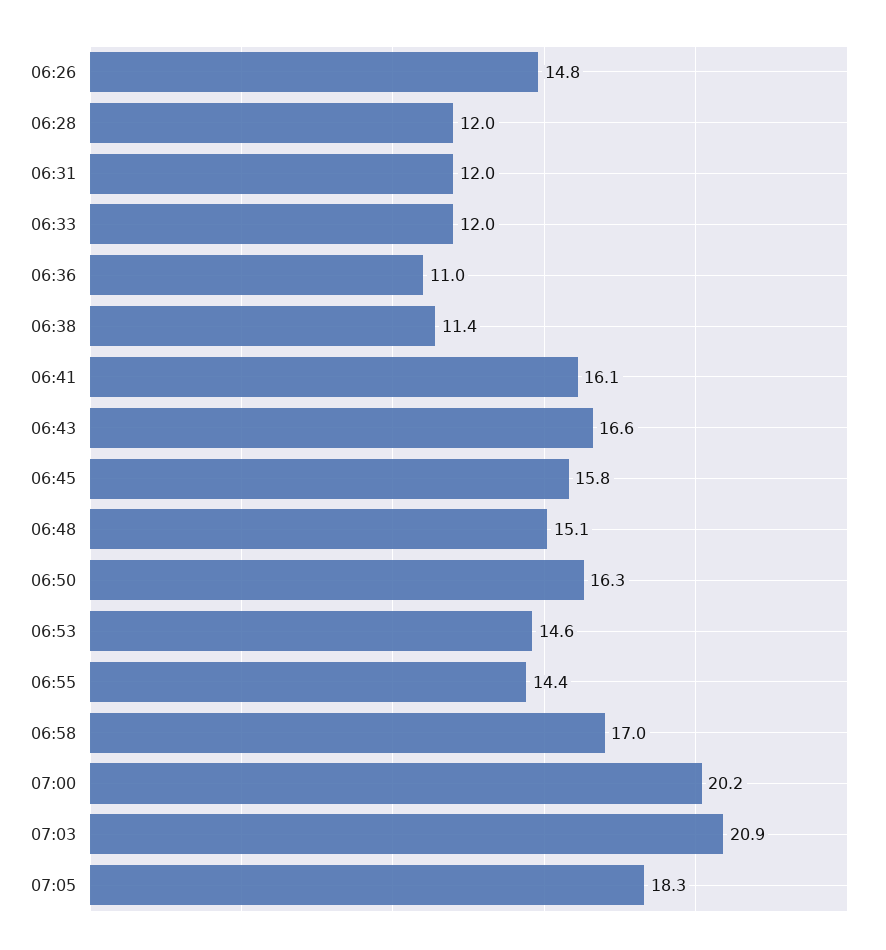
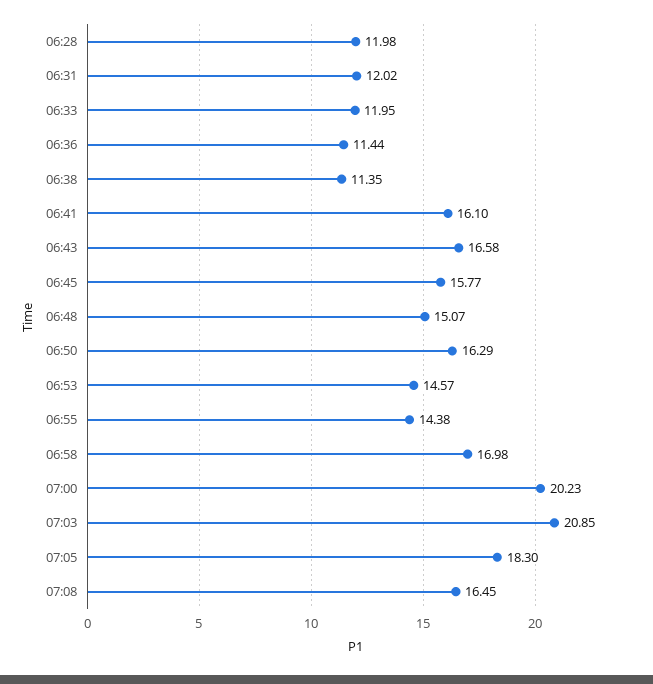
06:26: 14.8 -> none
06:36: 11 -> 11.44
07:08: none -> 16.45

